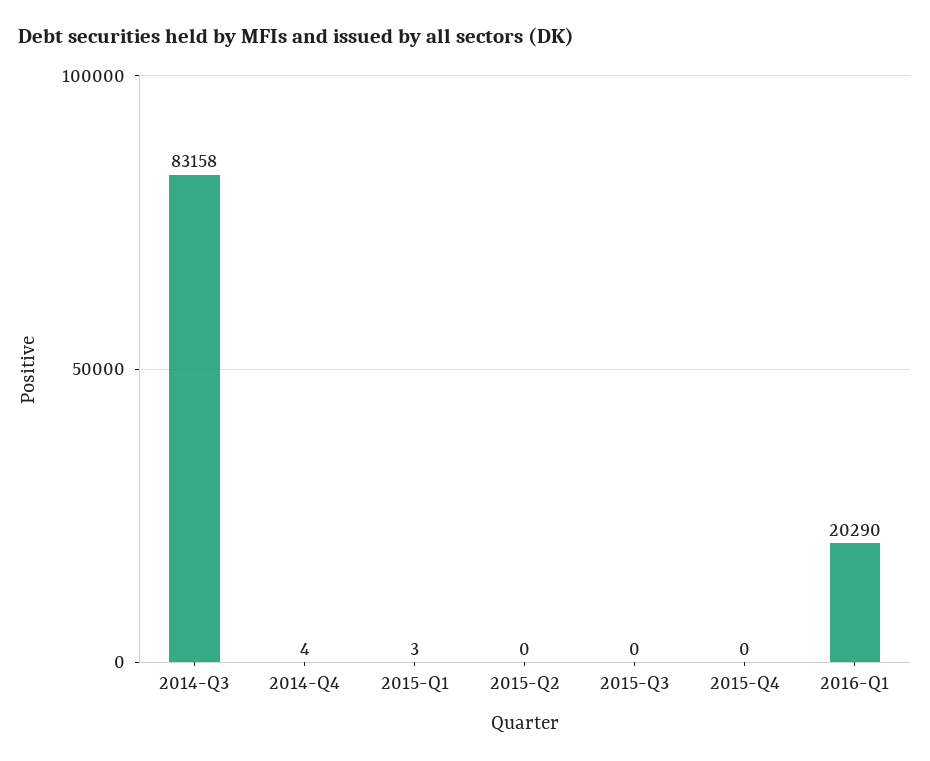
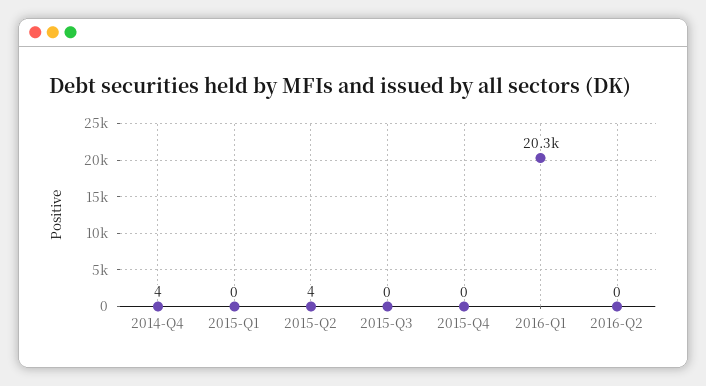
2014-Q3: 83158 -> none
2015-Q1: 3 -> 0
2015-Q2: 0 -> 4
2016-Q2: none -> 0

